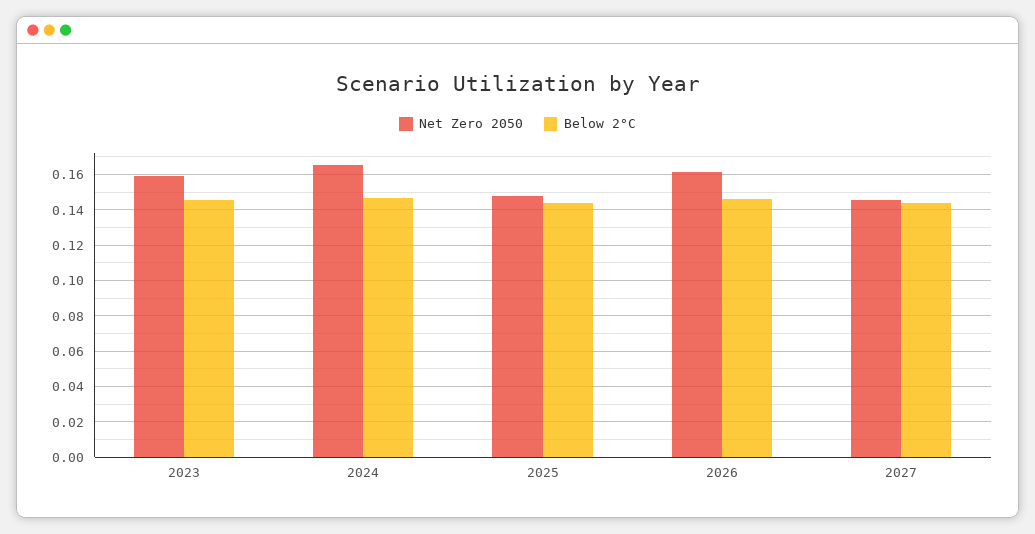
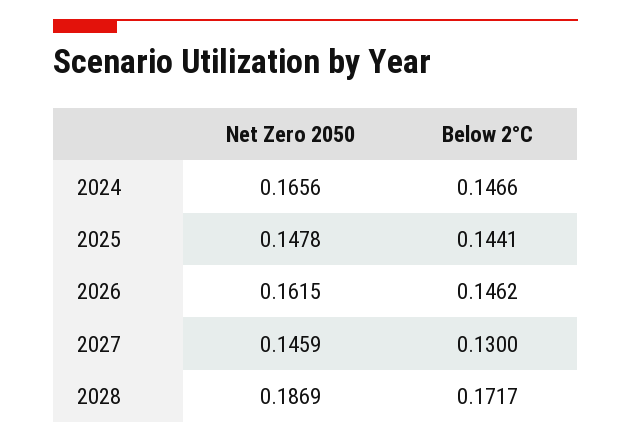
Net Zero 2050, 2023: 0.16 -> none
Below 2°C, 2023: 0.145 -> none
Below 2°C, 2027: 0.145 -> 0.13
Net Zero 2050, 2028: none -> 0.1869
Below 2°C, 2028: none -> 0.1717

